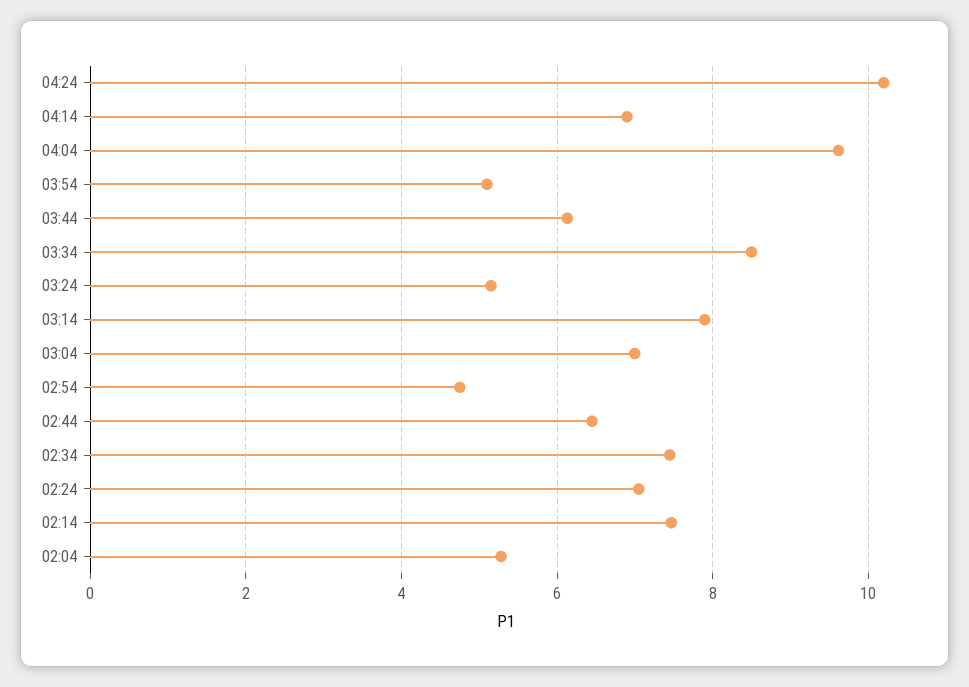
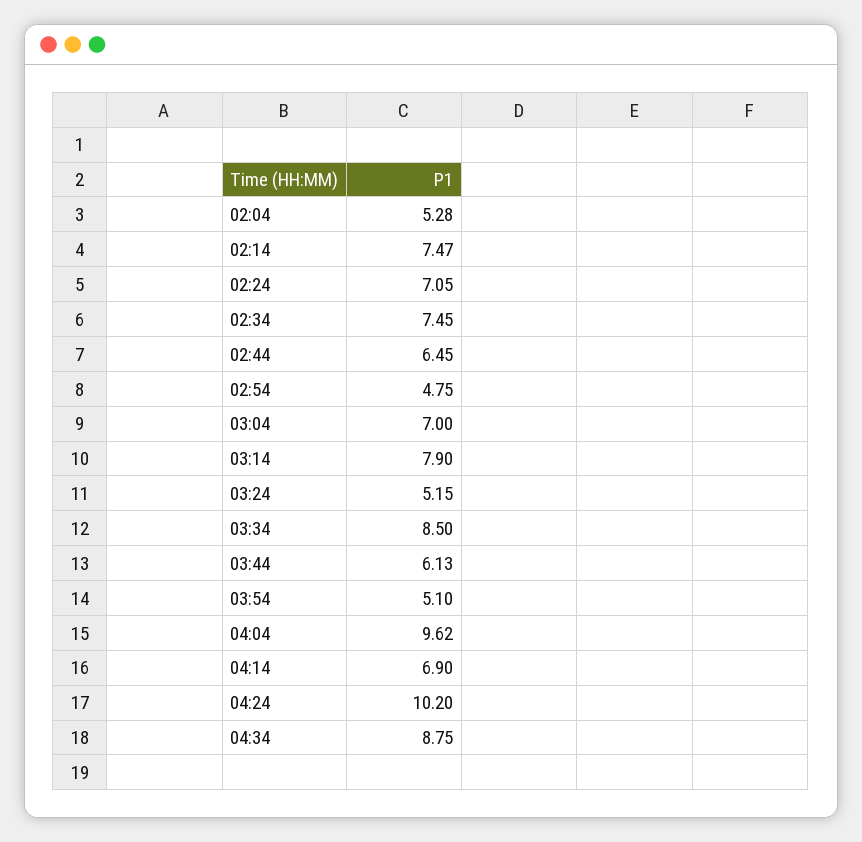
04:34: none -> 8.75

